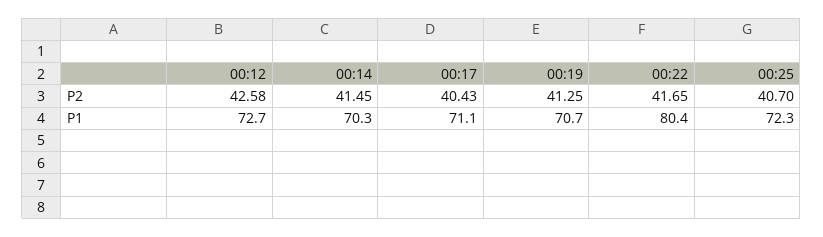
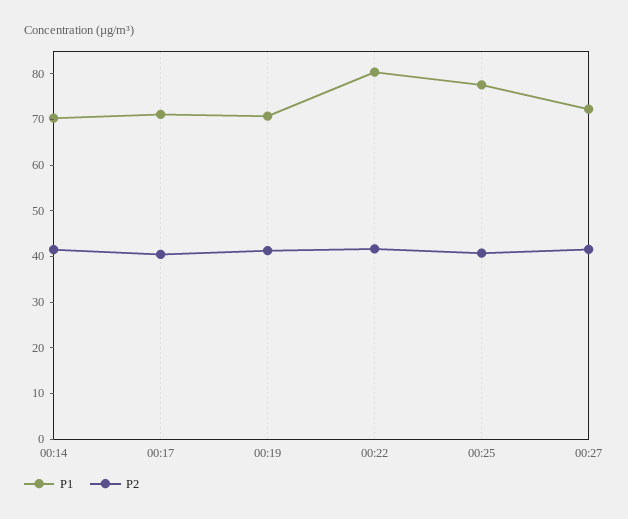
P2, 00:12: 42.58 -> none
P1, 00:12: 72.7 -> none
P1, 00:25: 72.3 -> 78
P1, 00:27: none -> 72
P2, 00:27: none -> 42

